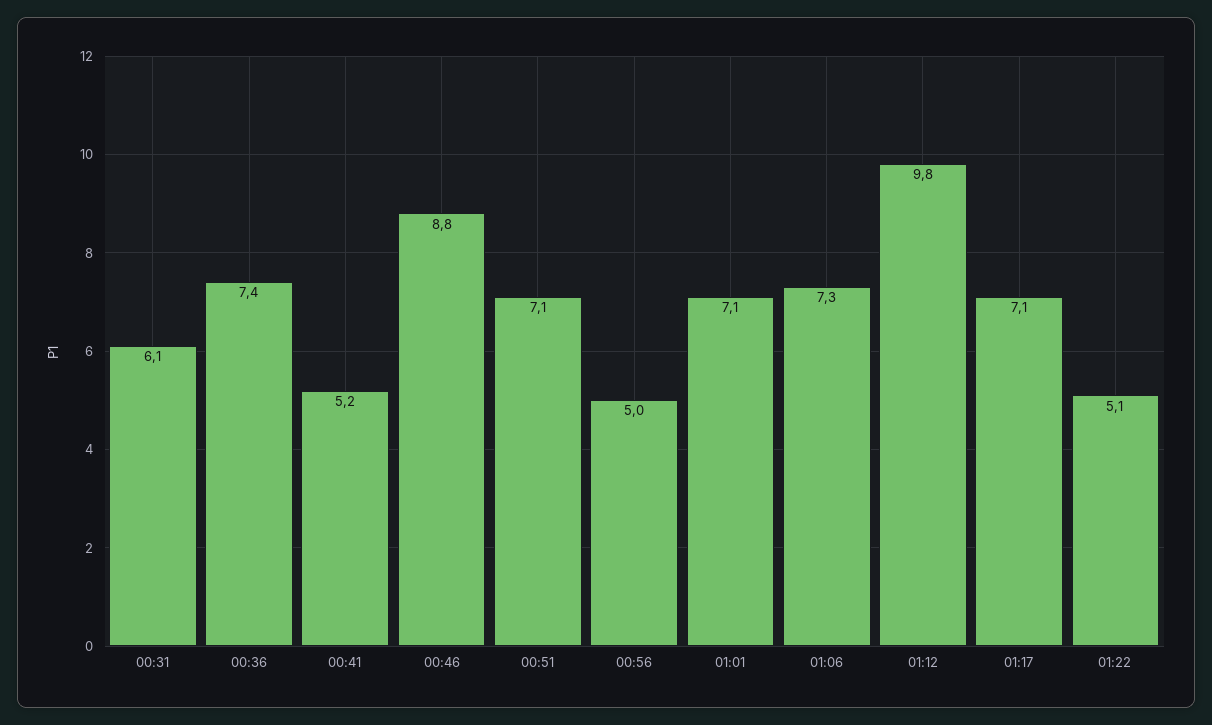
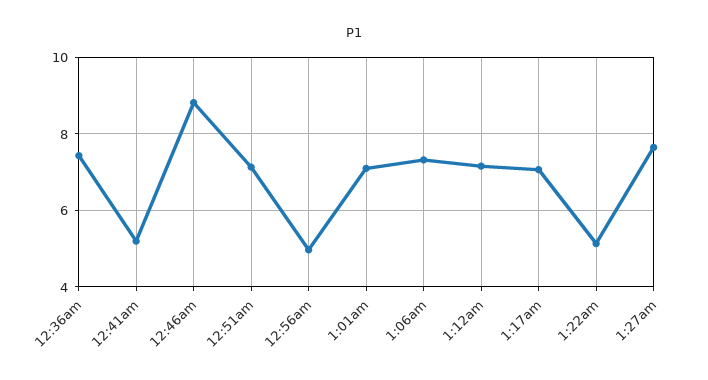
00:31: 6.1 -> none
01:12: 9.8 -> 7.2
1:27am: none -> 7.6

